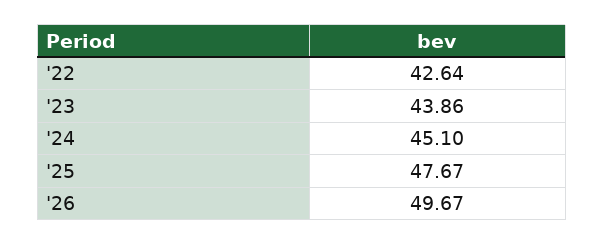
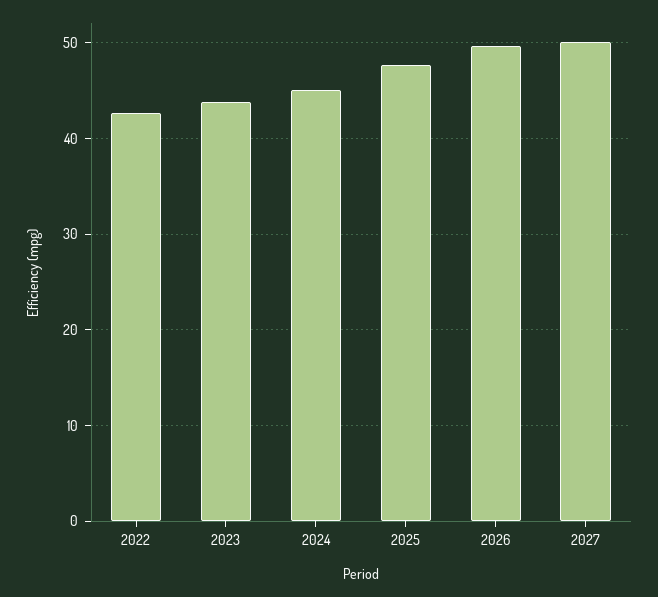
2027: none -> 50

